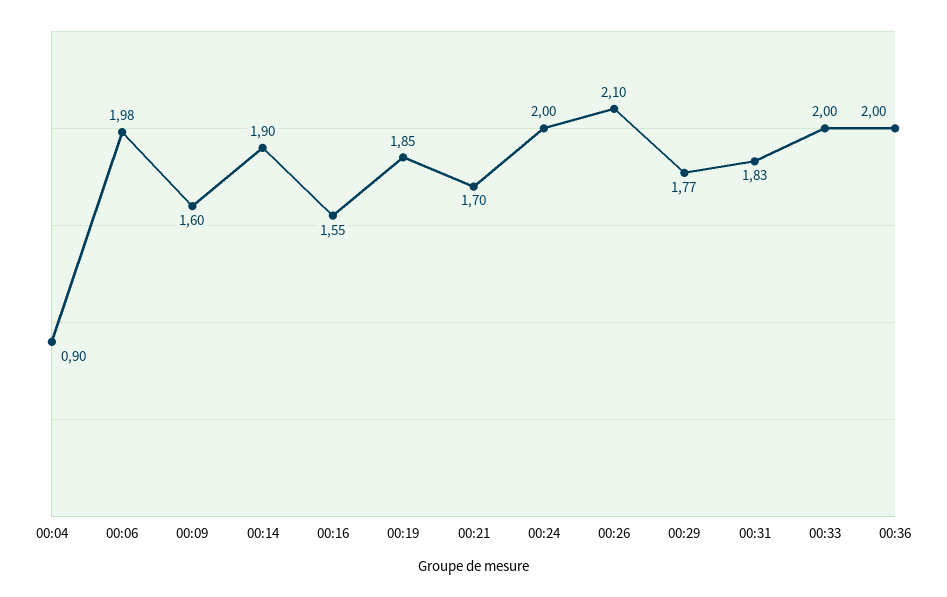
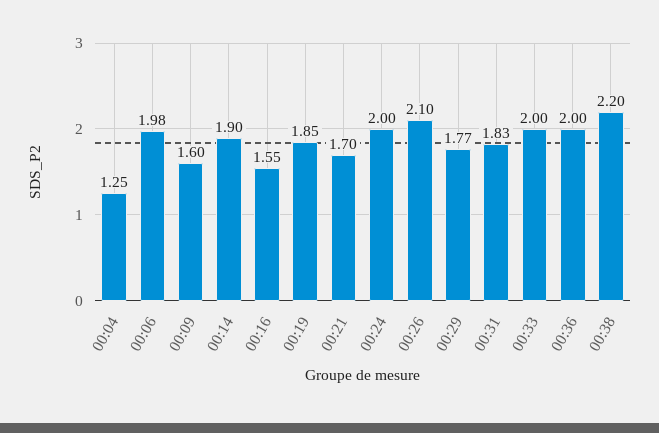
00:04: 0.9 -> 1.25
00:38: none -> 2.2

